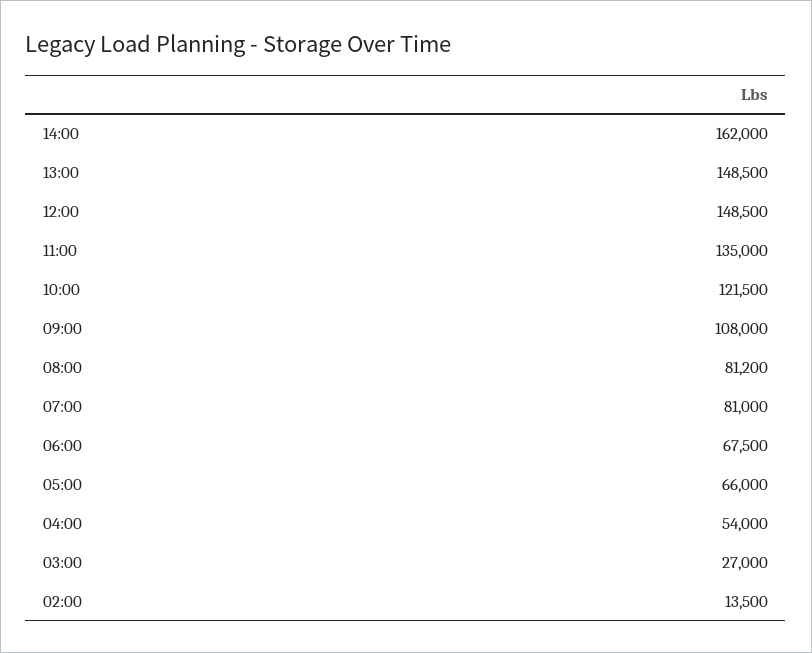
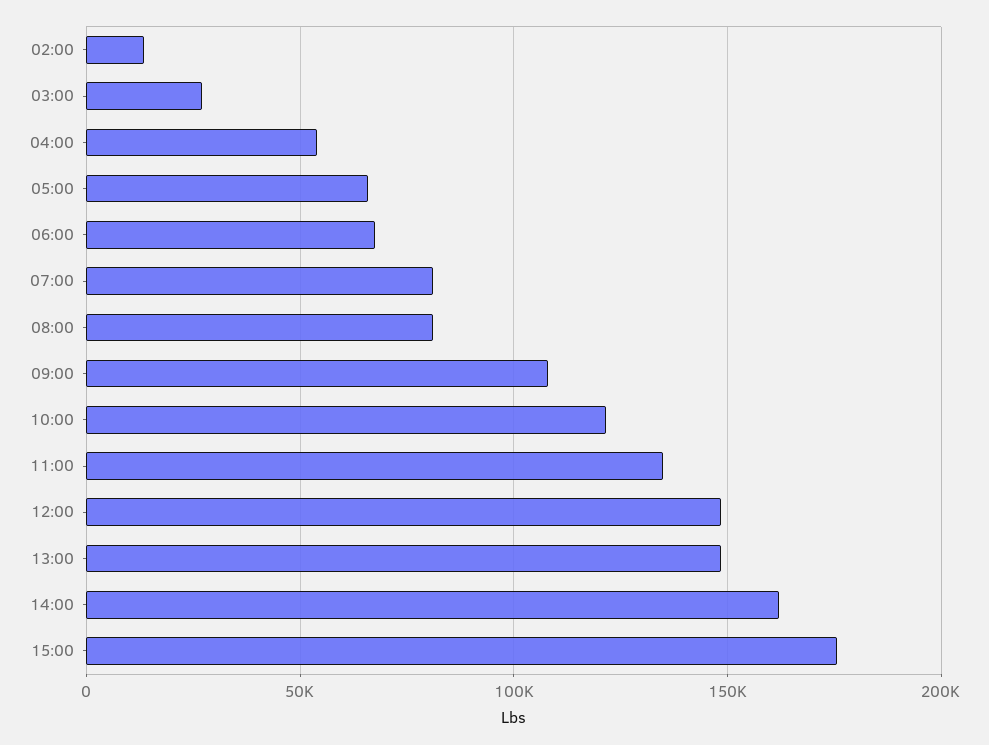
15:00: none -> 175000

